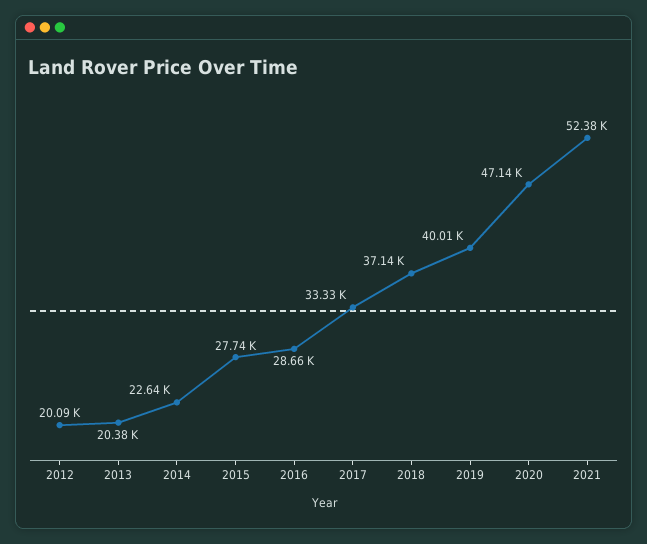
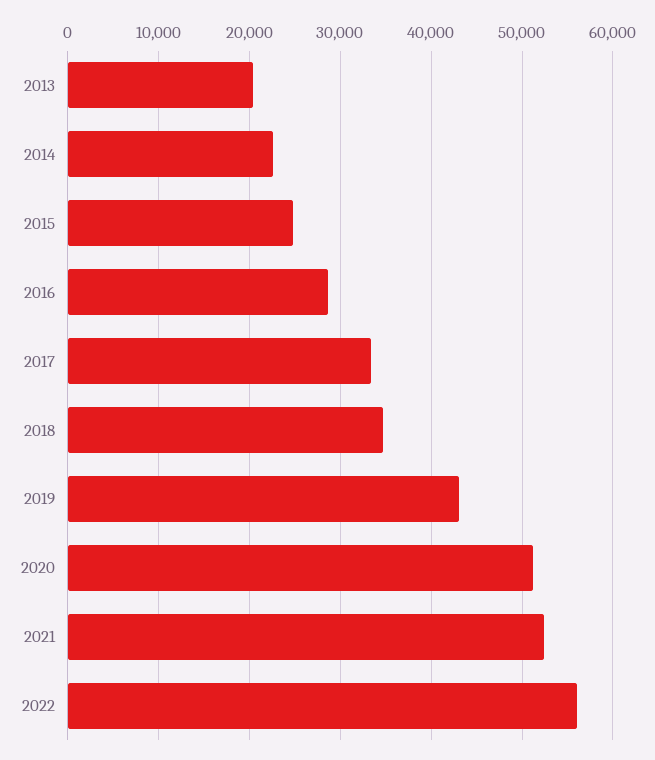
2012: 20090 -> none
2015: 27740 -> 25000
2018: 37140 -> 35000
2019: 40010 -> 43000
2020: 47140 -> 51000
2022: none -> 56000

